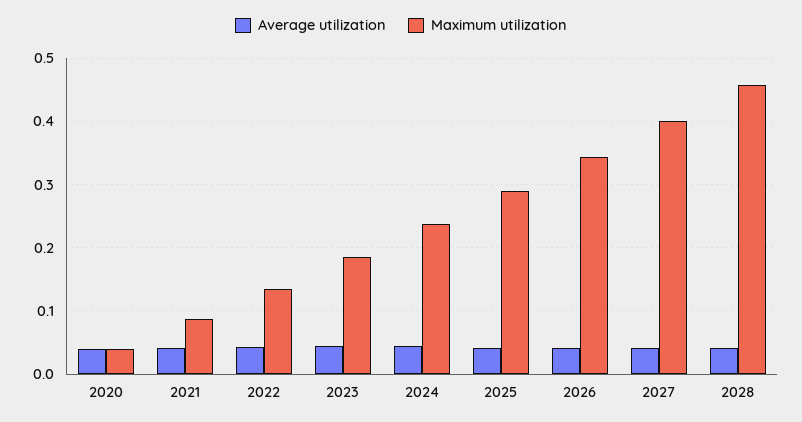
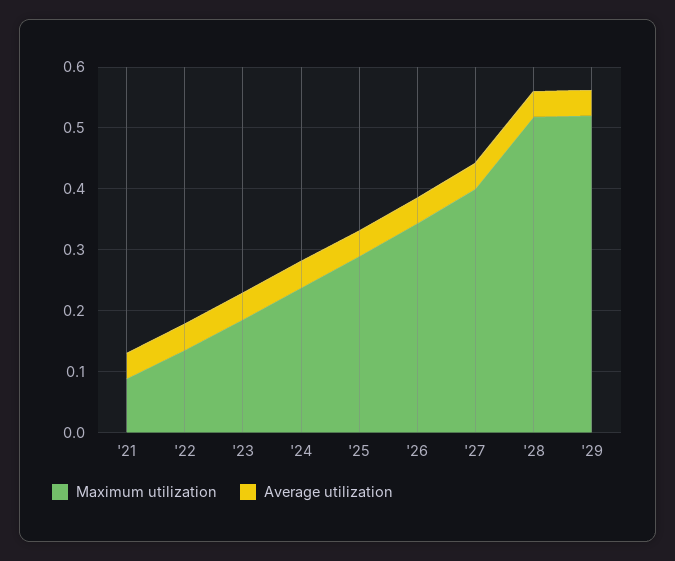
Average utilization, 2020: 0.04 -> none
Maximum utilization, 2020: 0.04 -> none
Maximum utilization, 2028: 0.46 -> 0.52
Maximum utilization, '29: none -> 0.52
Average utilization, '29: none -> 0.04

